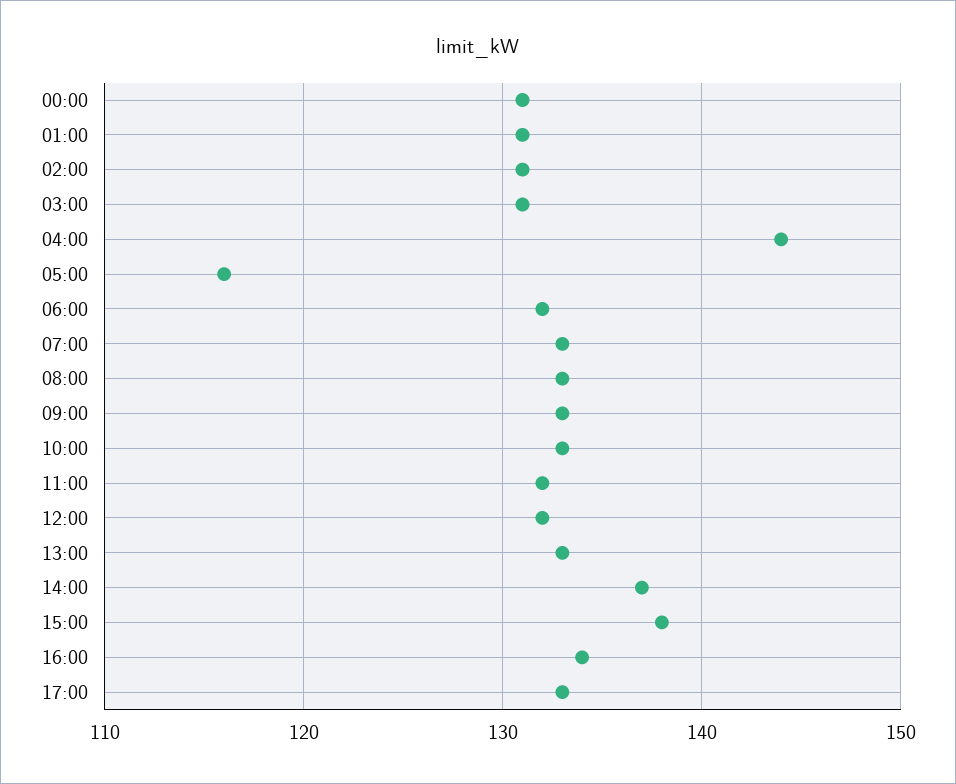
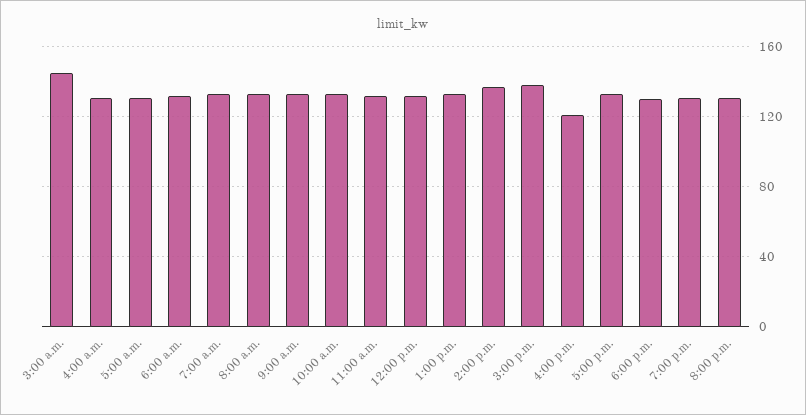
00:00: 131 -> none
01:00: 131 -> none
02:00: 131 -> none
03:00: 131 -> 145
04:00: 144 -> 130
05:00: 116 -> 130
16:00: 134 -> 120
6:00 p.m.: none -> 130
7:00 p.m.: none -> 130
8:00 p.m.: none -> 130

